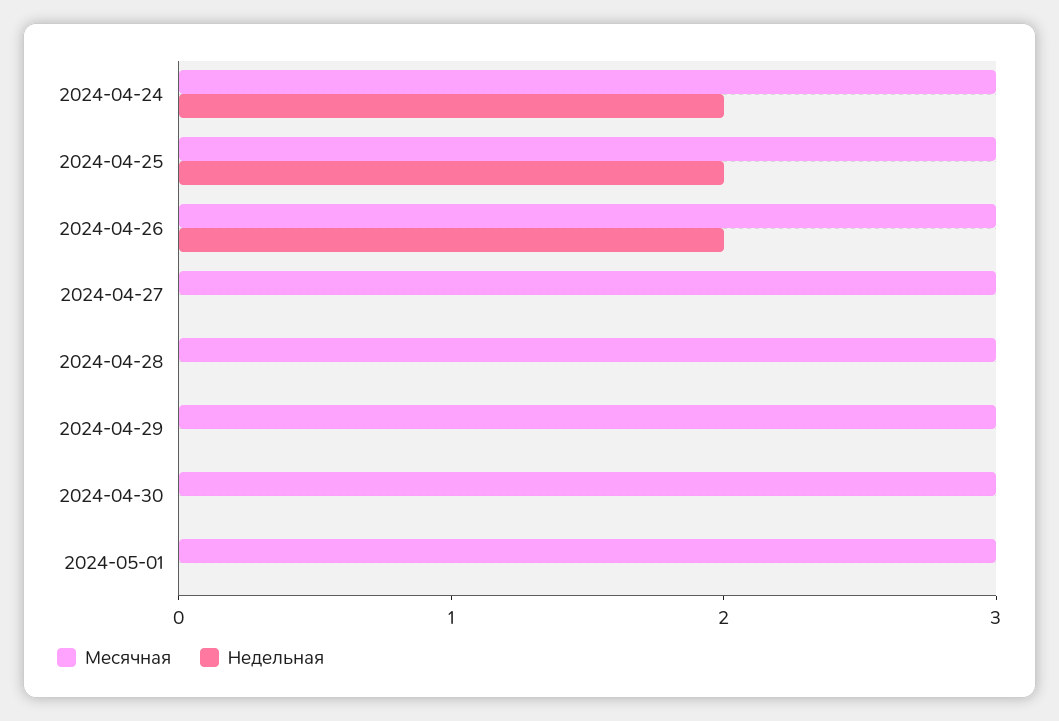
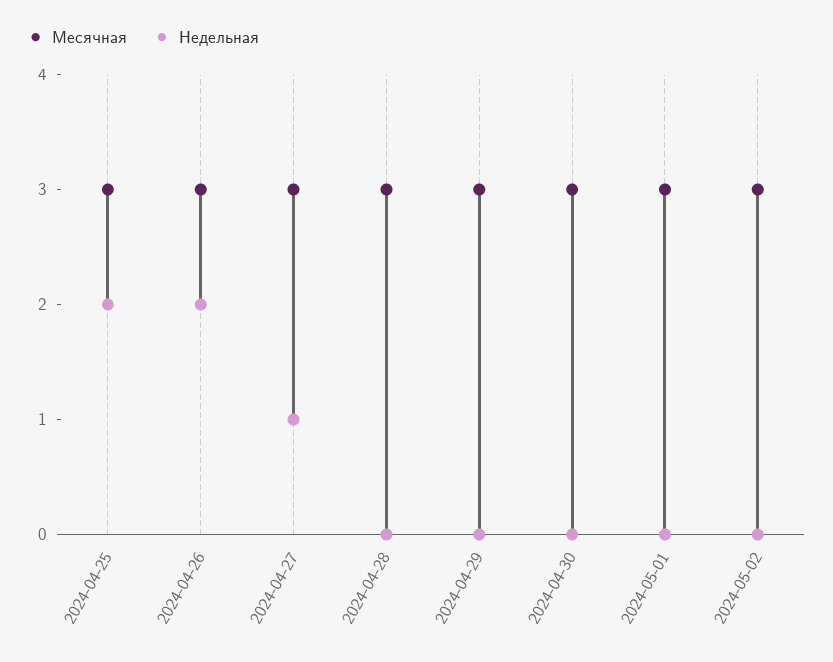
Месячная, 2024-04-24: 3 -> none
Недельная, 2024-04-24: 2 -> none
Недельная, 2024-04-27: 0 -> 1
Месячная, 2024-05-02: none -> 3
Недельная, 2024-05-02: none -> 0

